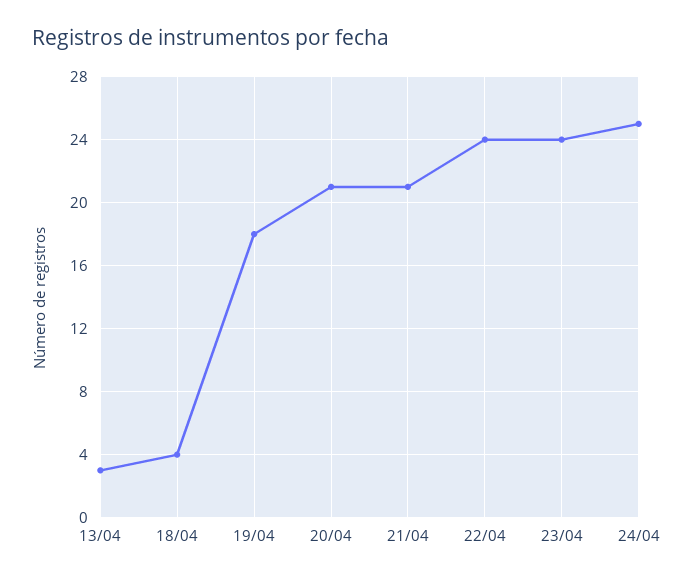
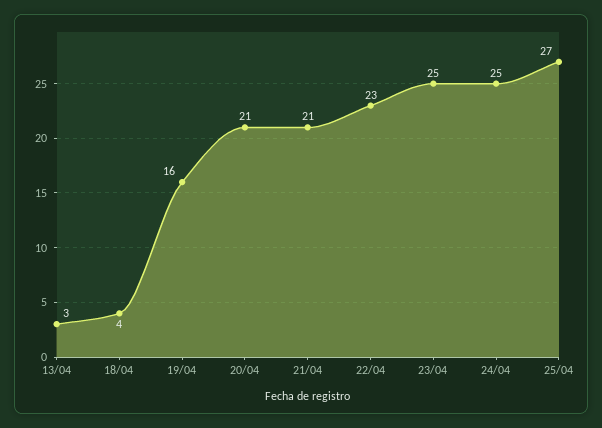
19/04: 18 -> 16
22/04: 24 -> 23
23/04: 24 -> 25
25/04: none -> 27

